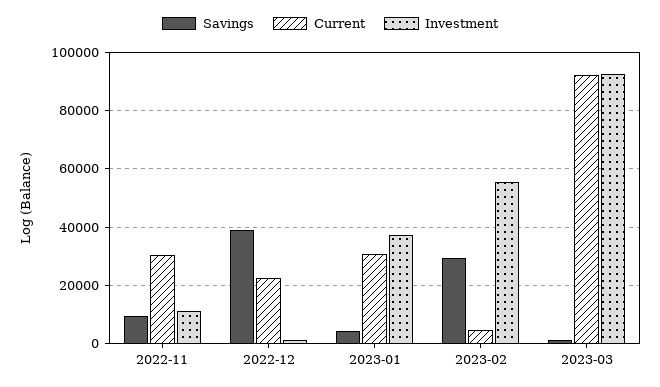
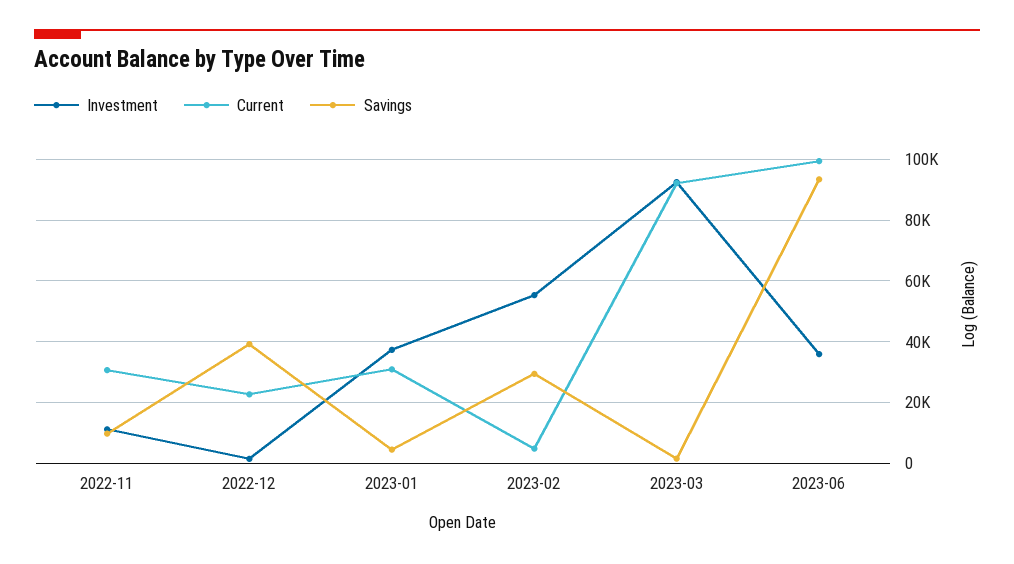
Investment, 2023-06: none -> 36000
Current, 2023-06: none -> 100000
Savings, 2023-06: none -> 94000

